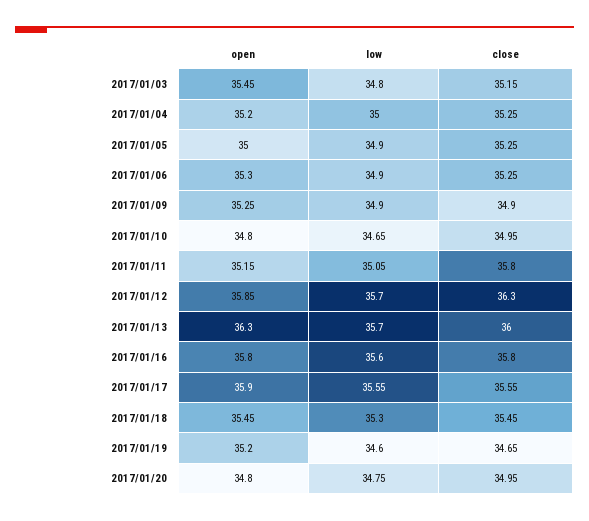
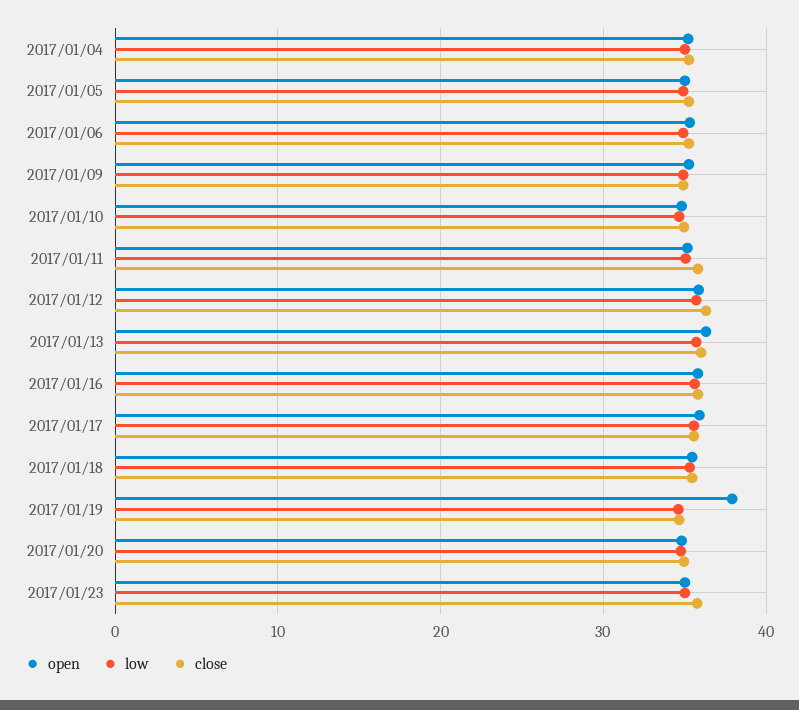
open, 2017/01/03: 35.45 -> none
low, 2017/01/03: 34.8 -> none
close, 2017/01/03: 35.15 -> none
open, 2017/01/19: 35.2 -> 38
open, 2017/01/23: none -> 35
low, 2017/01/23: none -> 35
close, 2017/01/23: none -> 36

